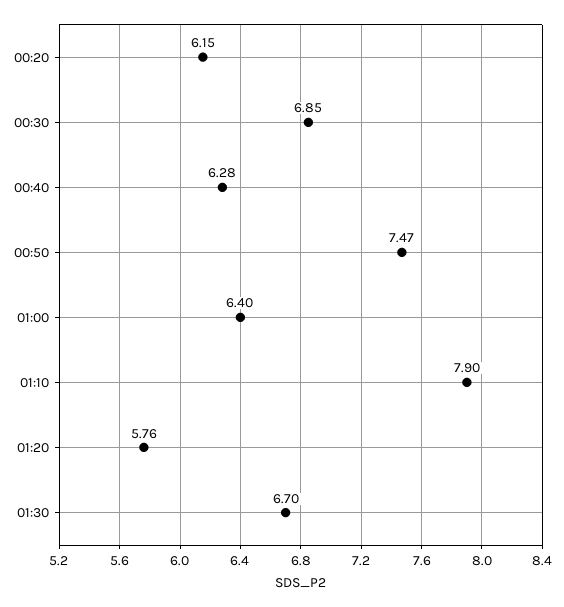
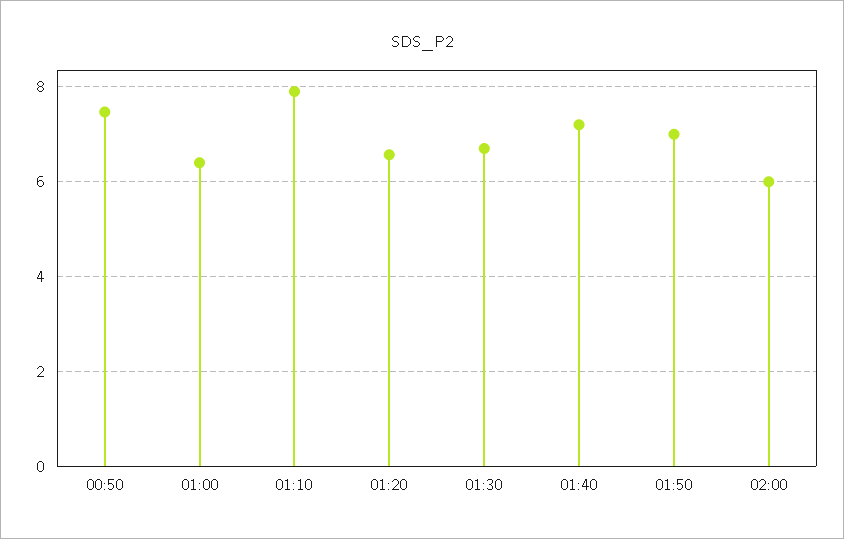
00:20: 6.15 -> none
00:30: 6.85 -> none
00:40: 6.28 -> none
01:20: 5.76 -> 6.6
01:40: none -> 7.2
01:50: none -> 7
02:00: none -> 6

